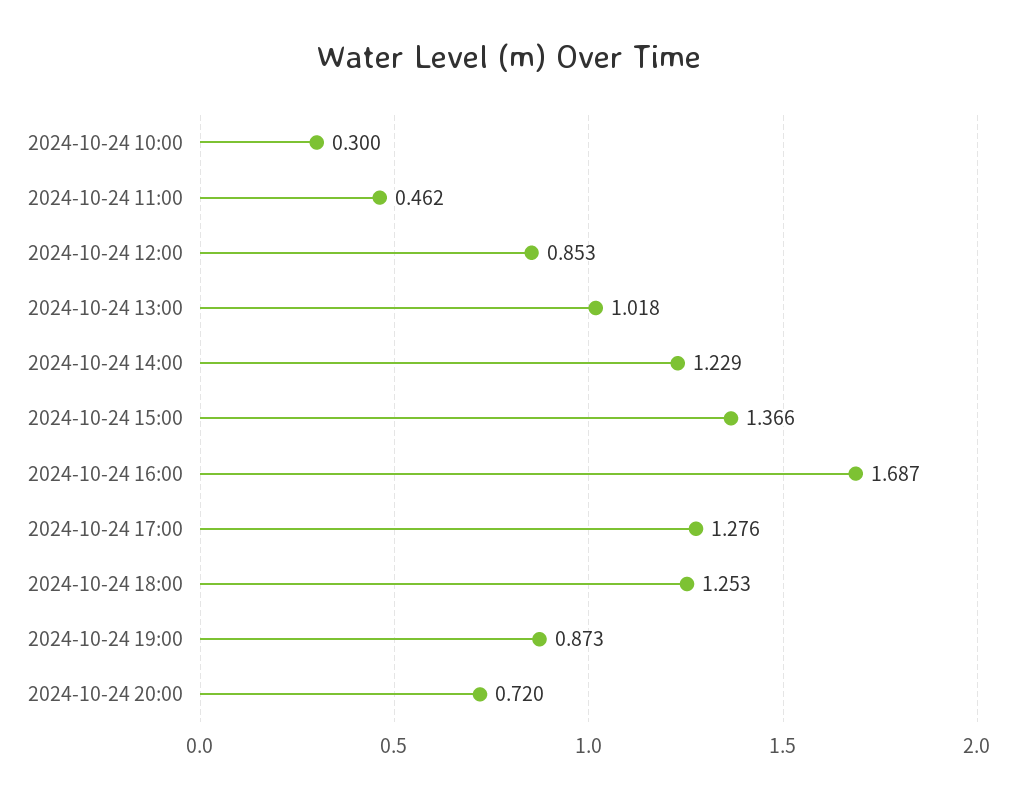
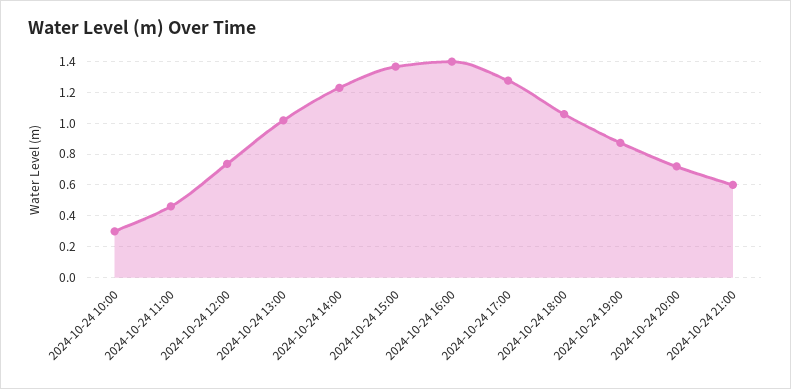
2024-10-24 12:00: 0.853 -> 0.75
2024-10-24 16:00: 1.687 -> 1.4
2024-10-24 18:00: 1.253 -> 1.05
2024-10-24 21:00: none -> 0.6

